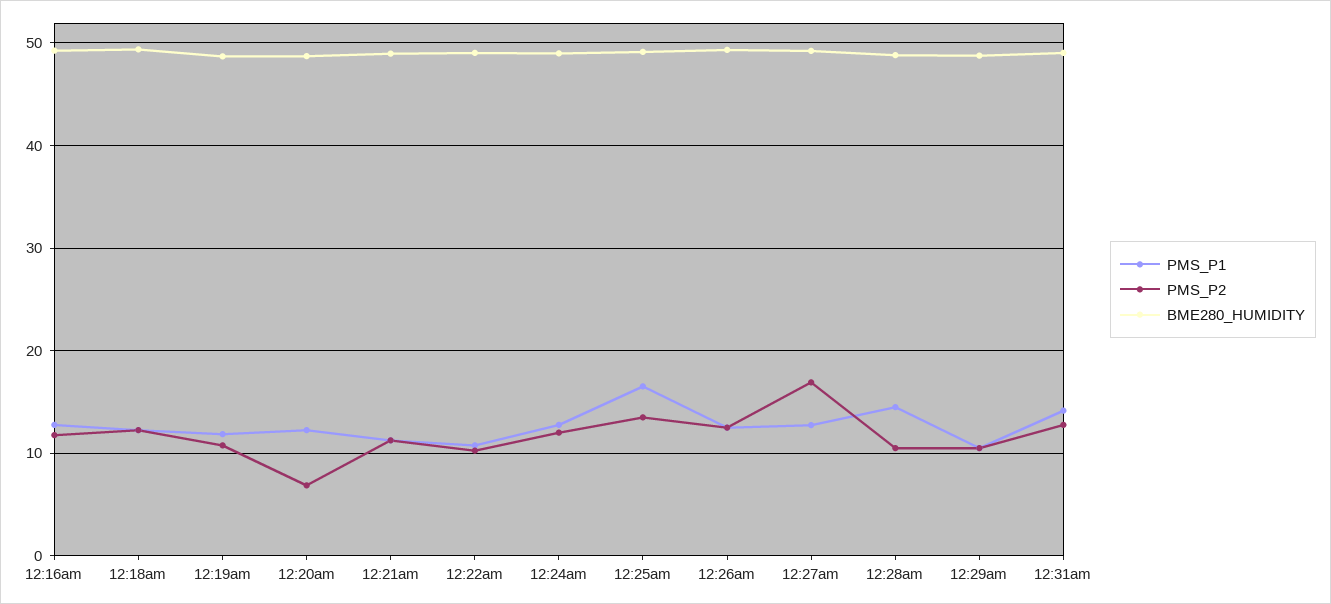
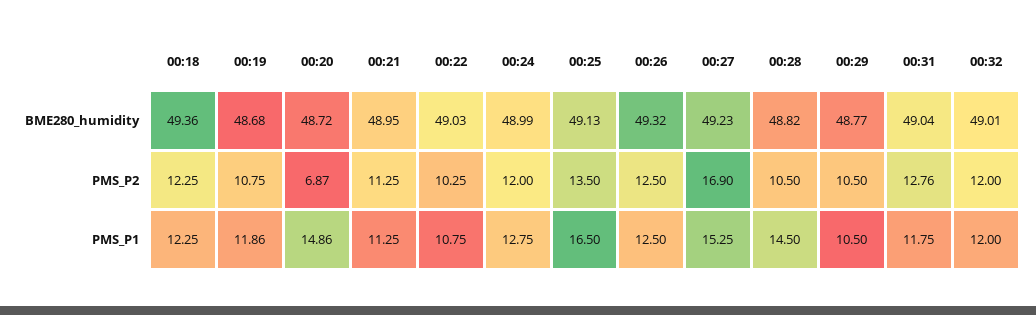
PMS_P1, 12:16am: 13 -> none
PMS_P2, 12:16am: 12 -> none
BME280_HUMIDITY, 12:16am: 49 -> none
PMS_P1, 12:20am: 12 -> 14.86
PMS_P1, 12:27am: 13 -> 15.25
PMS_P1, 12:31am: 14 -> 11.75
BME280_HUMIDITY, 00:32: none -> 49.01
PMS_P2, 00:32: none -> 12
PMS_P1, 00:32: none -> 12

